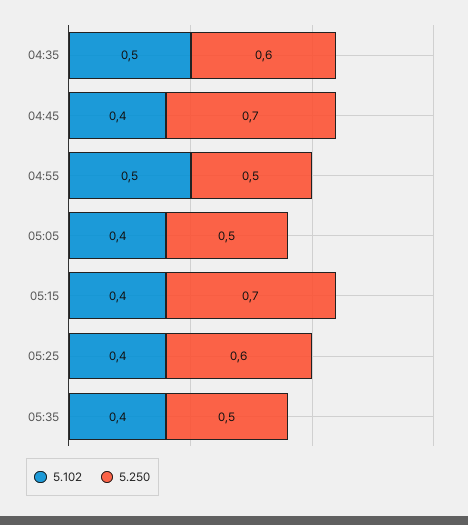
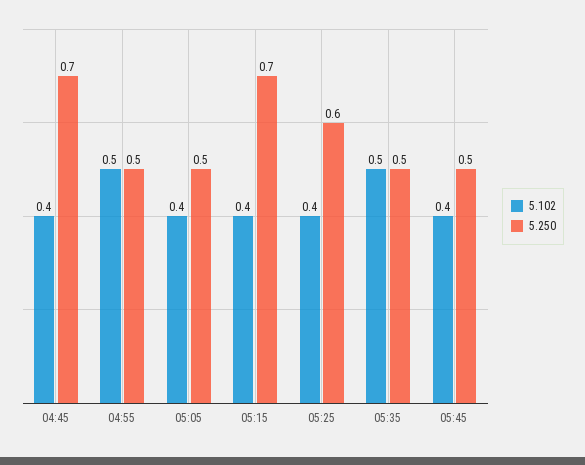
5.102, 04:35: 0.5 -> none
5.250, 04:35: 0.6 -> none
5.102, 05:35: 0.4 -> 0.5
5.102, 05:45: none -> 0.4
5.250, 05:45: none -> 0.5

